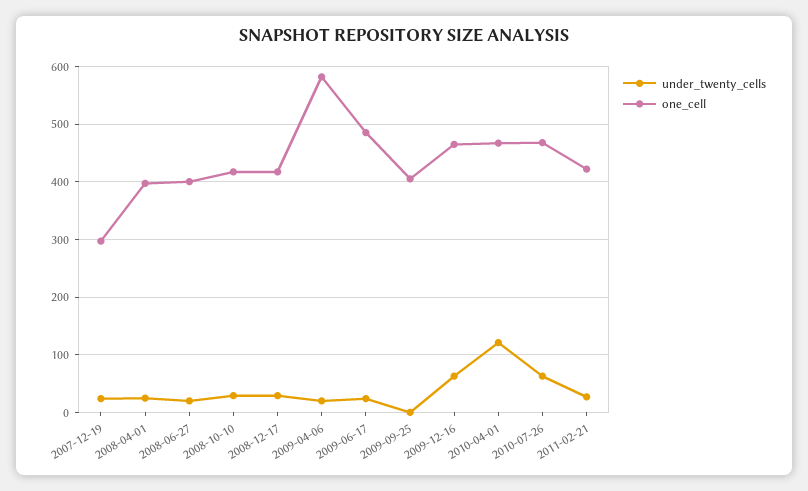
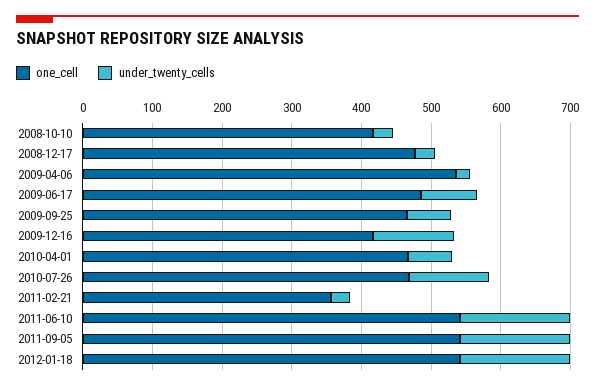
under_twenty_cells, 2007-12-19: 20 -> none
one_cell, 2007-12-19: 300 -> none
under_twenty_cells, 2008-04-01: 20 -> none
one_cell, 2008-04-01: 400 -> none
under_twenty_cells, 2008-06-27: 20 -> none
one_cell, 2008-06-27: 400 -> none
one_cell, 2008-12-17: 420 -> 480
one_cell, 2009-04-06: 580 -> 540
under_twenty_cells, 2009-06-17: 20 -> 80
under_twenty_cells, 2009-09-25: 0 -> 60
one_cell, 2009-09-25: 400 -> 460
under_twenty_cells, 2009-12-16: 60 -> 120
one_cell, 2009-12-16: 460 -> 420
under_twenty_cells, 2010-04-01: 120 -> 60
under_twenty_cells, 2010-07-26: 60 -> 120
one_cell, 2011-02-21: 420 -> 360
one_cell, 2011-06-10: none -> 540
under_twenty_cells, 2011-06-10: none -> 160
one_cell, 2011-09-05: none -> 540
under_twenty_cells, 2011-09-05: none -> 160
one_cell, 2012-01-18: none -> 540
under_twenty_cells, 2012-01-18: none -> 160

